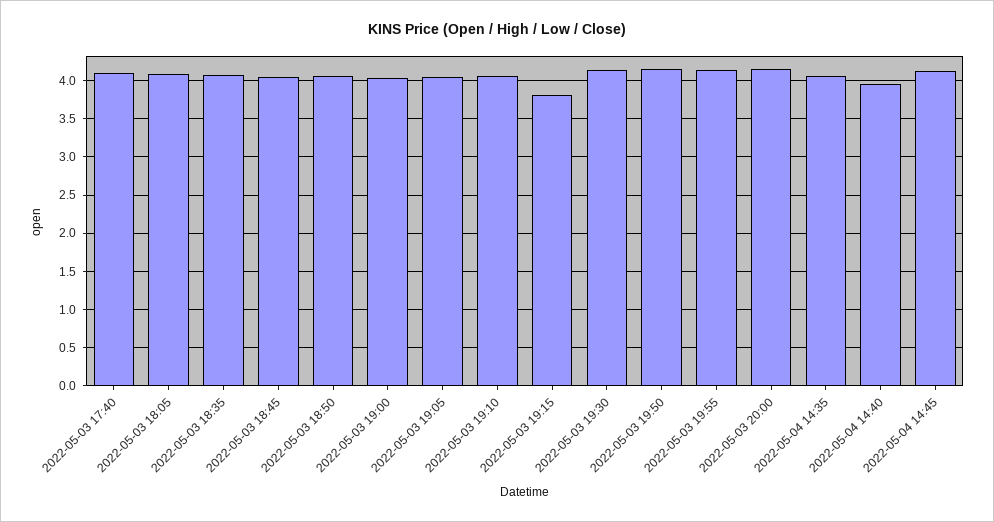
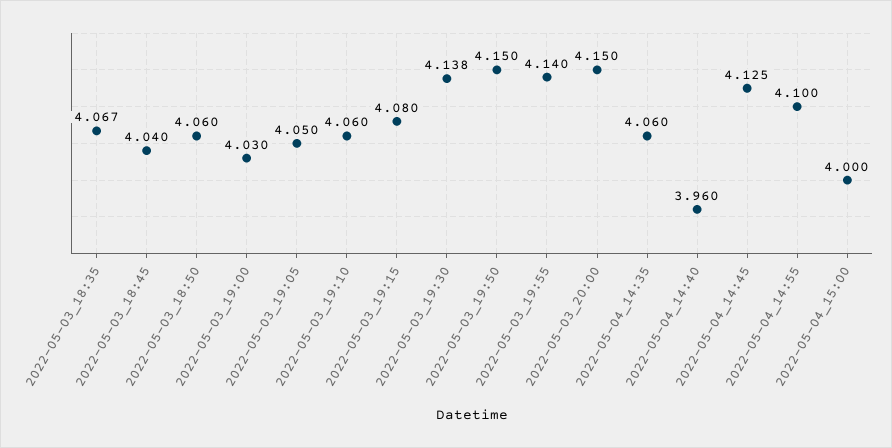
2022-05-03 17:40: 4.1 -> none
2022-05-03 18:05: 4.1 -> none
2022-05-03 19:15: 3.8 -> 4.08
2022-05-04_14:55: none -> 4.1
2022-05-04_15:00: none -> 4

